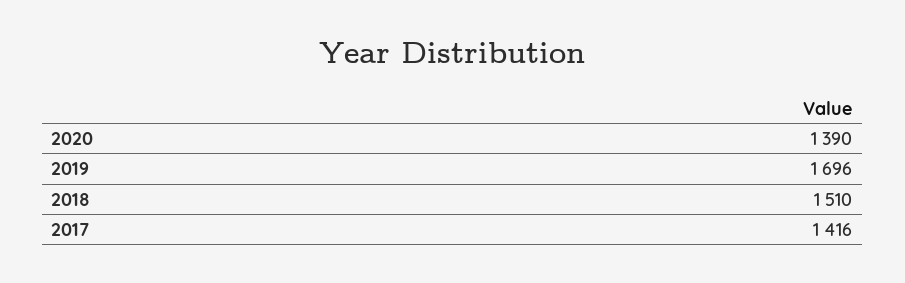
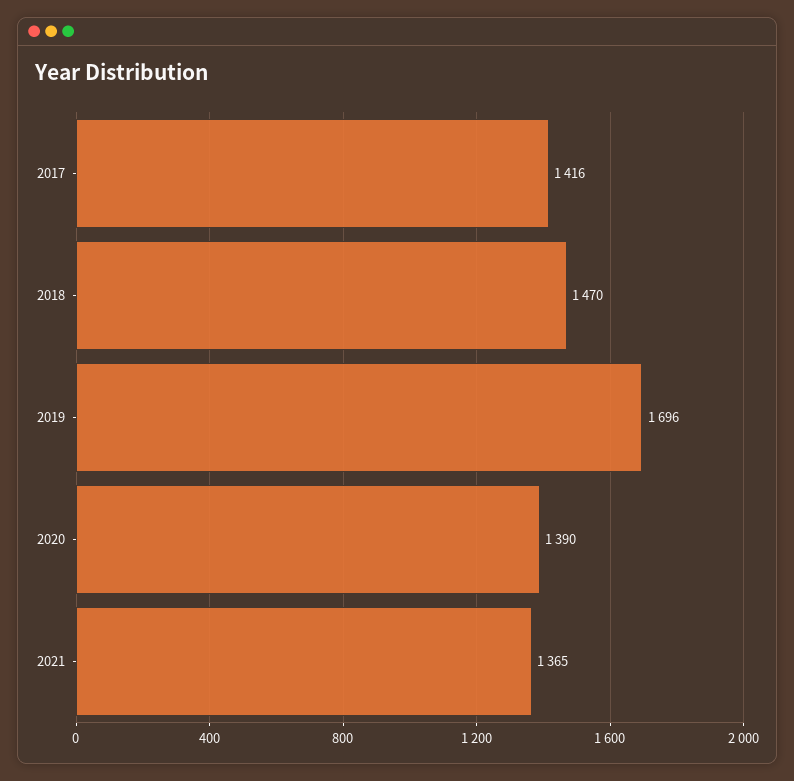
2018: 1510 -> 1470
2021: none -> 1365

